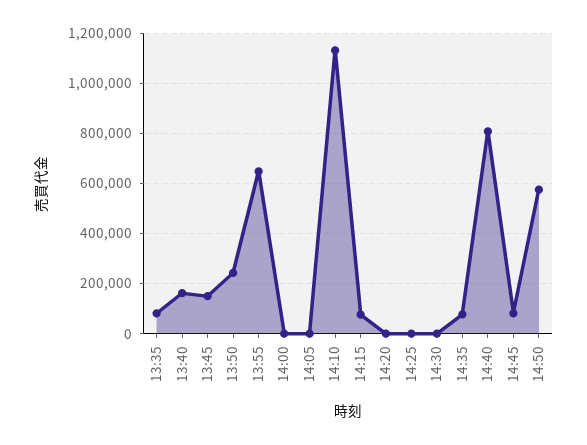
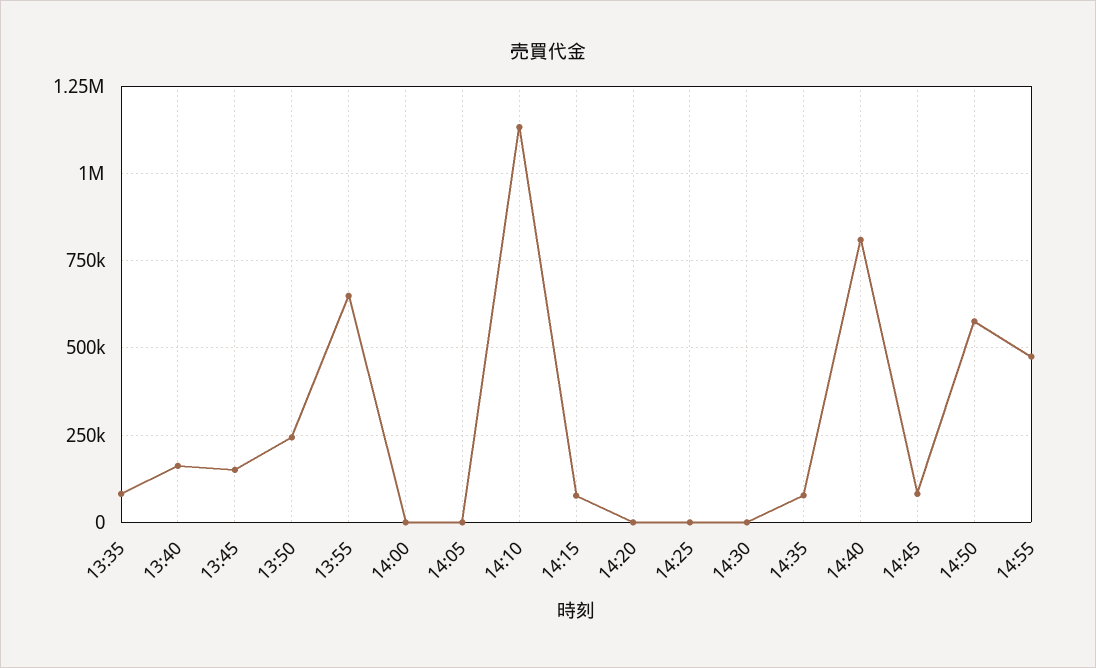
14:55: none -> 475000

